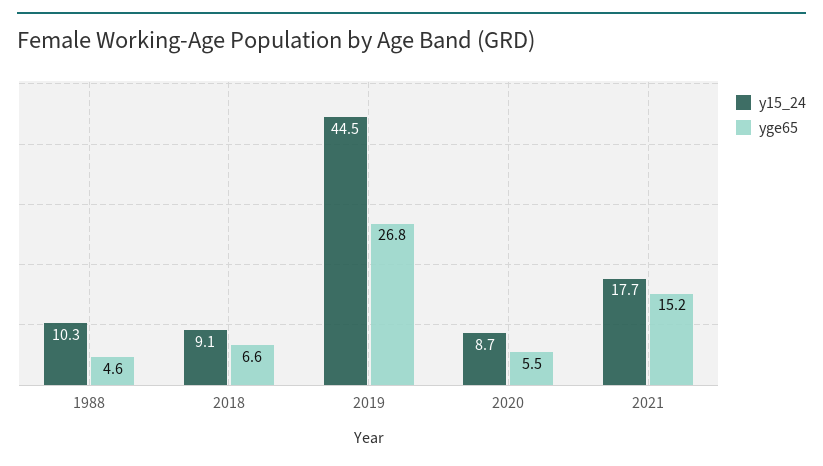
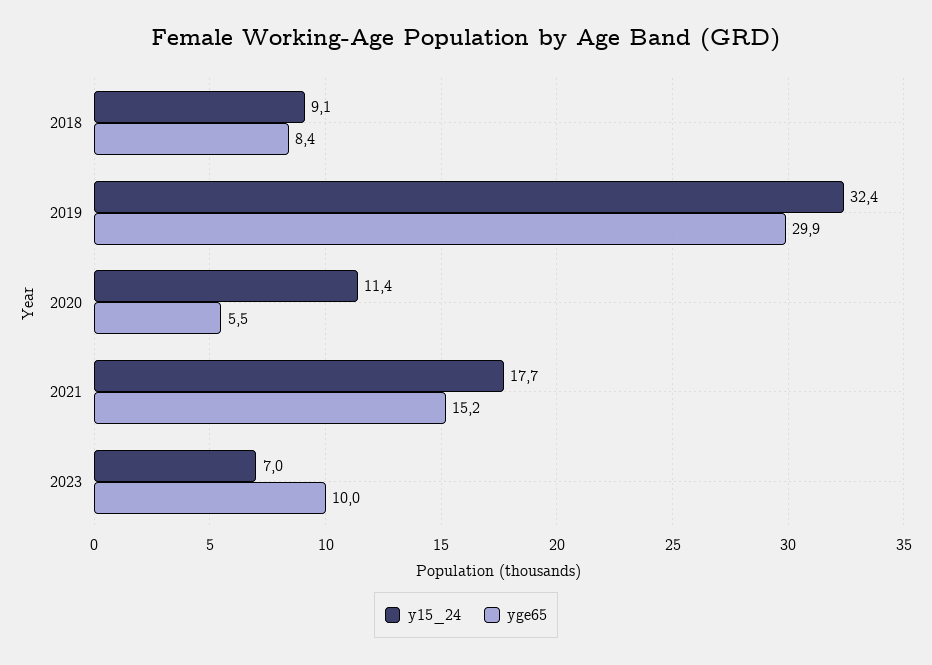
y15_24, 1988: 10.3 -> none
yge65, 1988: 4.6 -> none
yge65, 2018: 6.6 -> 8.4
y15_24, 2019: 44.5 -> 32.4
yge65, 2019: 26.8 -> 29.9
y15_24, 2020: 8.7 -> 11.4
y15_24, 2023: none -> 7
yge65, 2023: none -> 10

